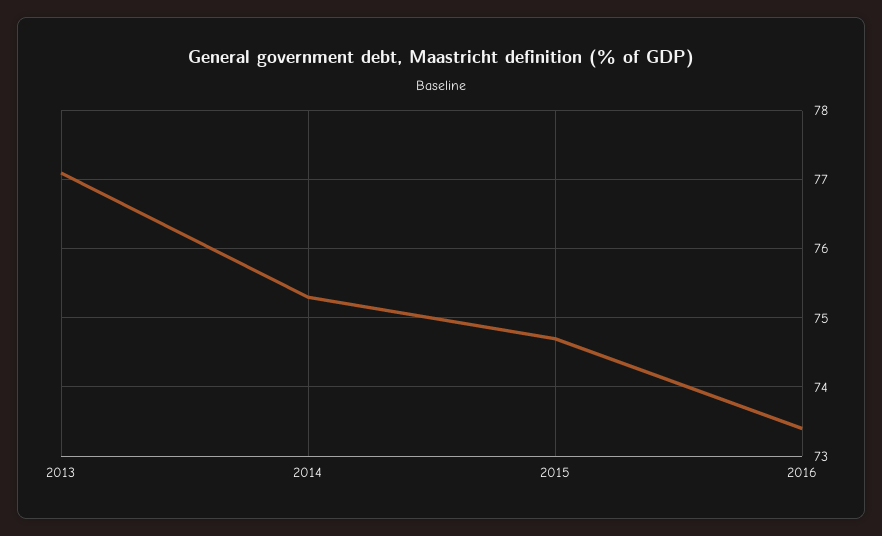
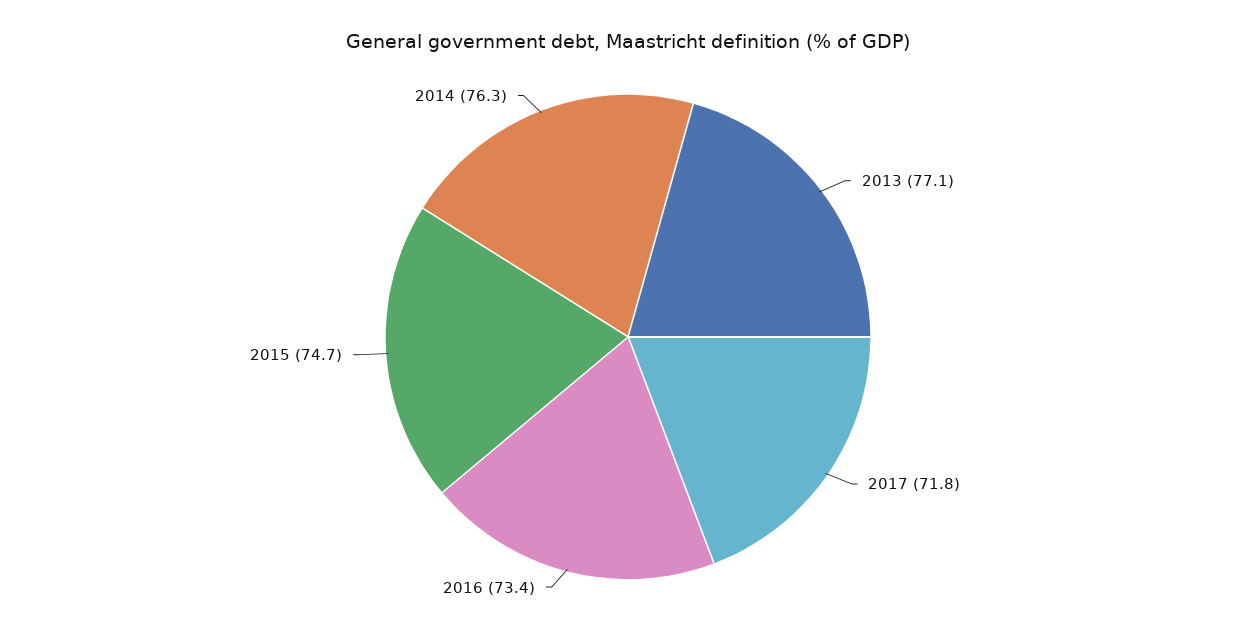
2014: 75.3 -> 76.3
2017: none -> 71.8

